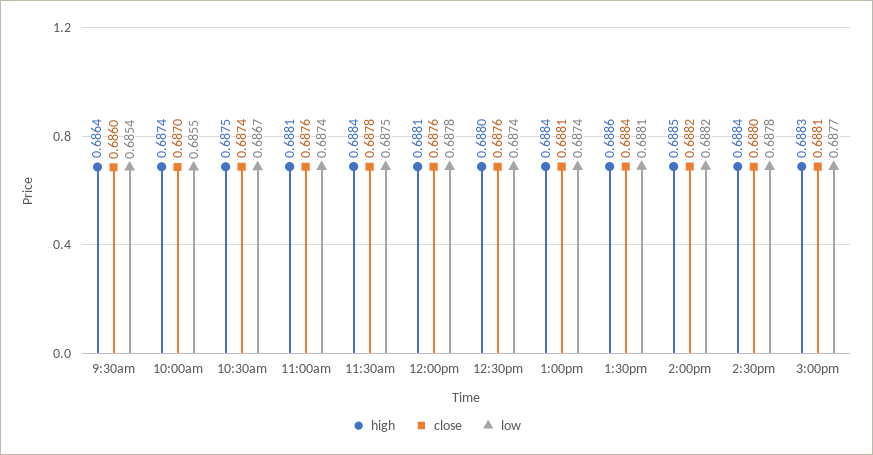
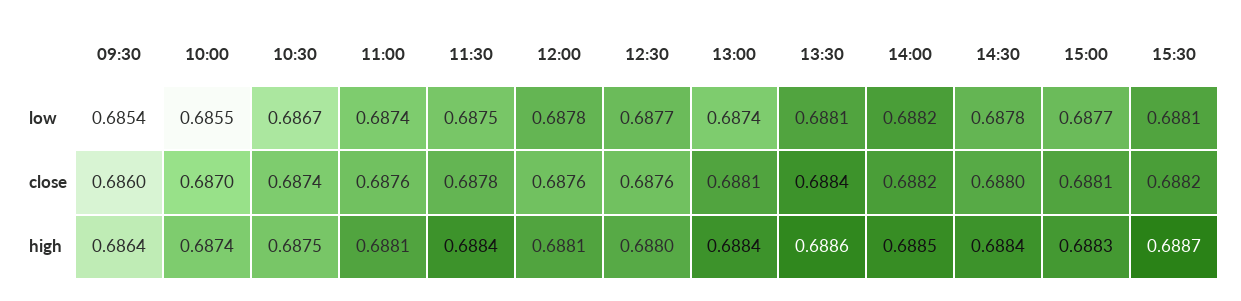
low, 12:30pm: 0.6874 -> 0.6877
low, 15:30: none -> 0.6881
close, 15:30: none -> 0.6882
high, 15:30: none -> 0.6887

